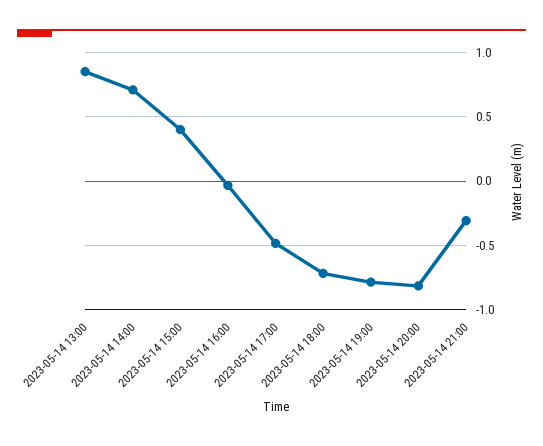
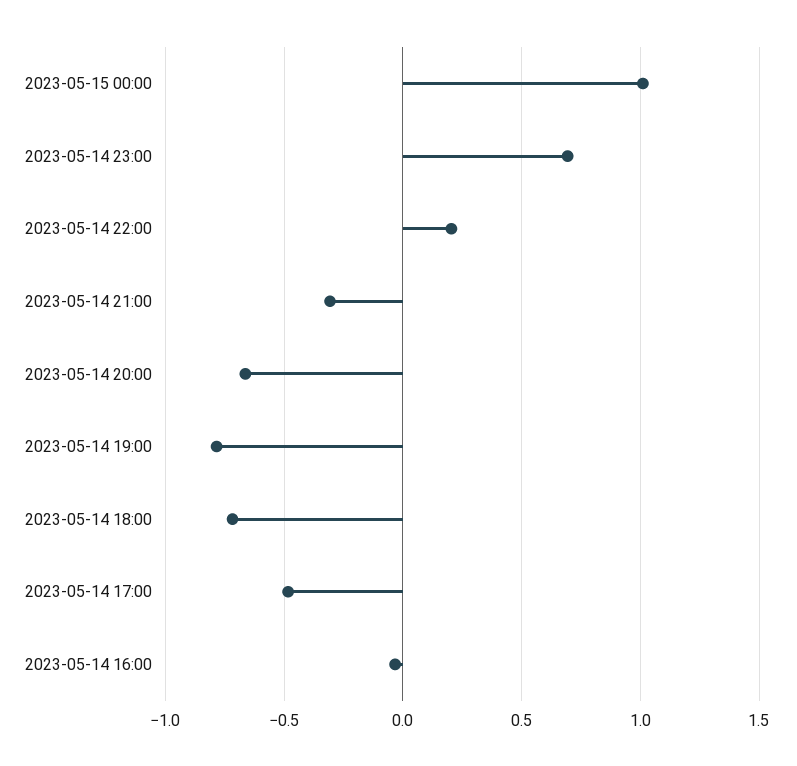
2023-05-14 13:00: 0.85 -> none
2023-05-14 14:00: 0.7 -> none
2023-05-14 15:00: 0.4 -> none
2023-05-14 20:00: -0.8 -> -0.65
2023-05-15 00:00: none -> 1
2023-05-14 23:00: none -> 0.7
2023-05-14 22:00: none -> 0.2

